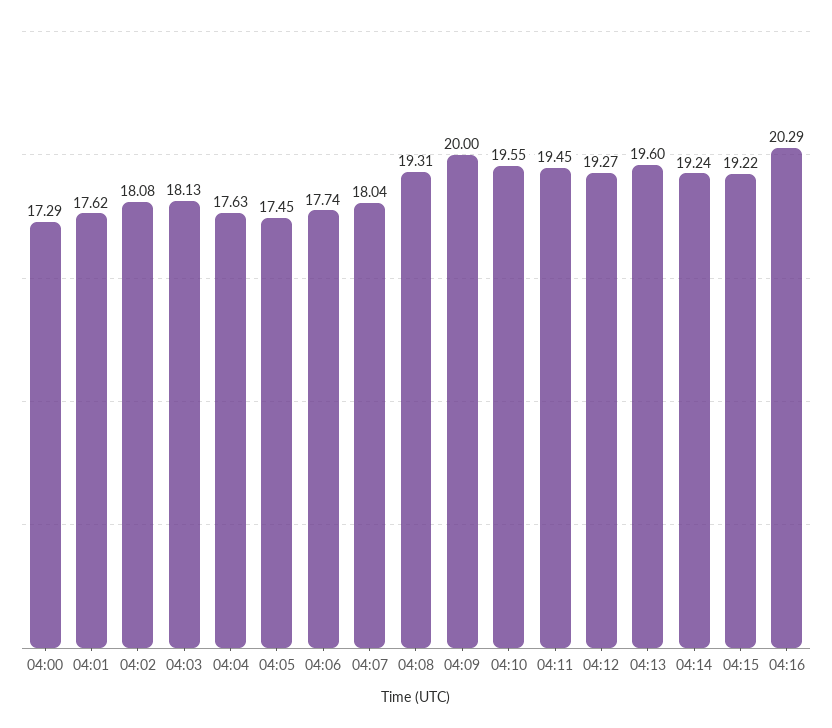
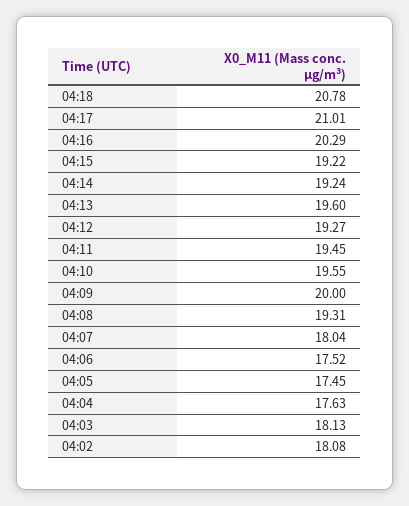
04:00: 17.29 -> none
04:01: 17.62 -> none
04:06: 17.74 -> 17.52
04:18: none -> 20.78
04:17: none -> 21.01

